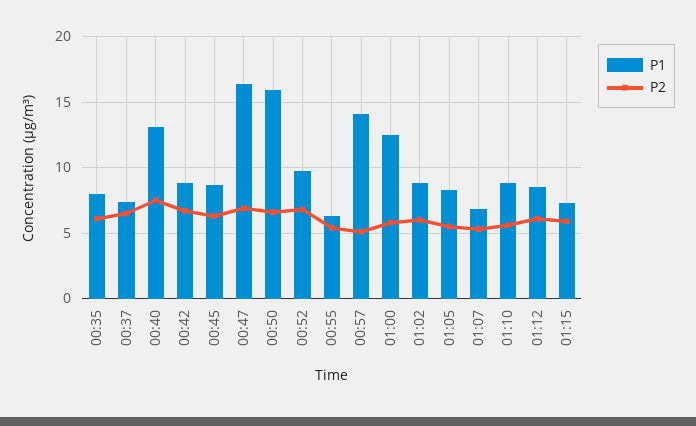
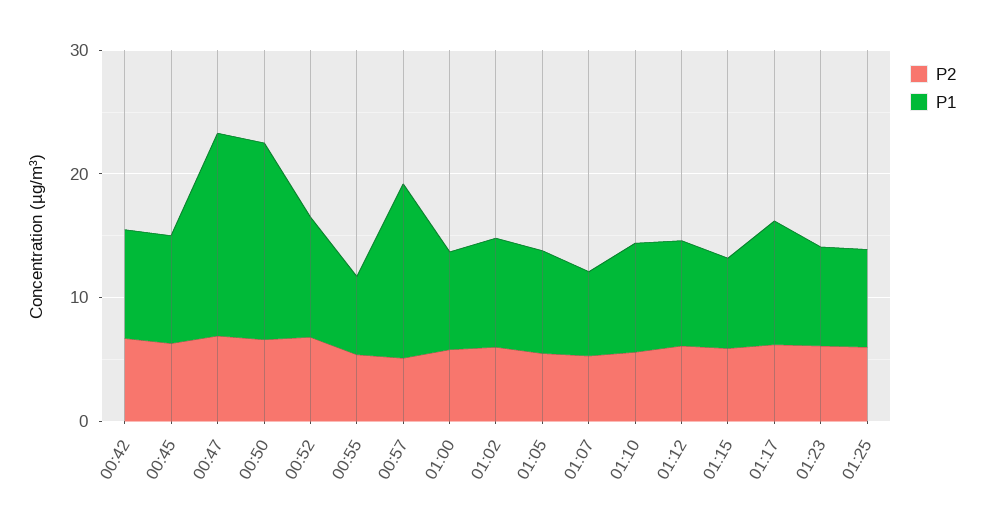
P1, 00:35: 8 -> none
P2, 00:35: 6 -> none
P1, 00:37: 7.5 -> none
P2, 00:37: 6.5 -> none
P1, 00:40: 13 -> none
P2, 00:40: 7.5 -> none
P1, 01:00: 12.5 -> 8
P2, 01:17: none -> 6
P1, 01:17: none -> 10
P2, 01:23: none -> 6
P1, 01:23: none -> 8
P2, 01:25: none -> 6
P1, 01:25: none -> 8

